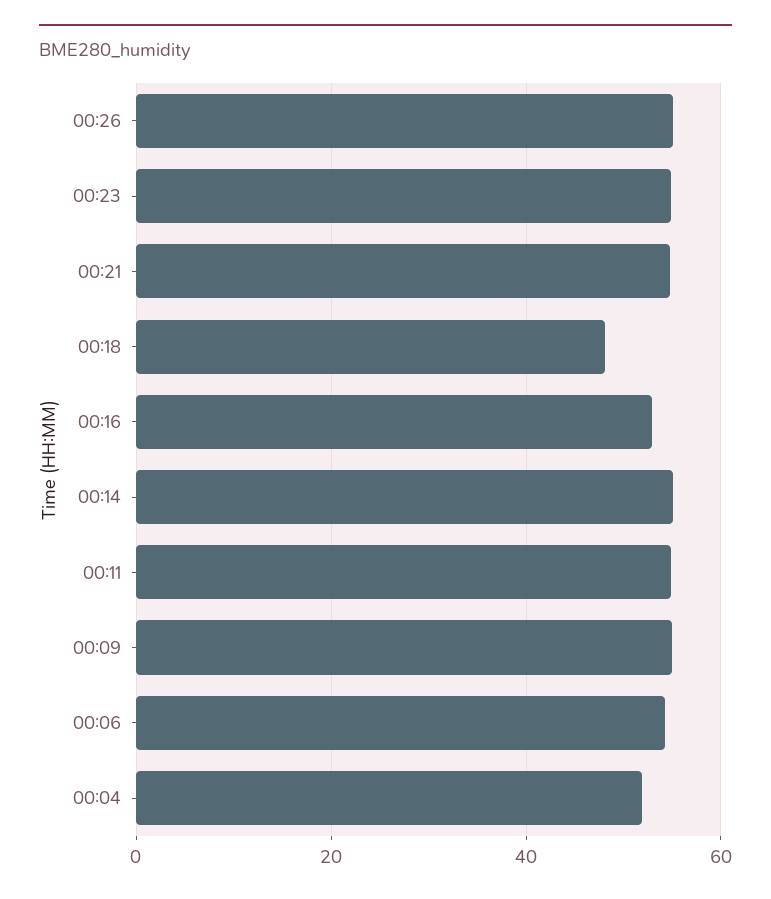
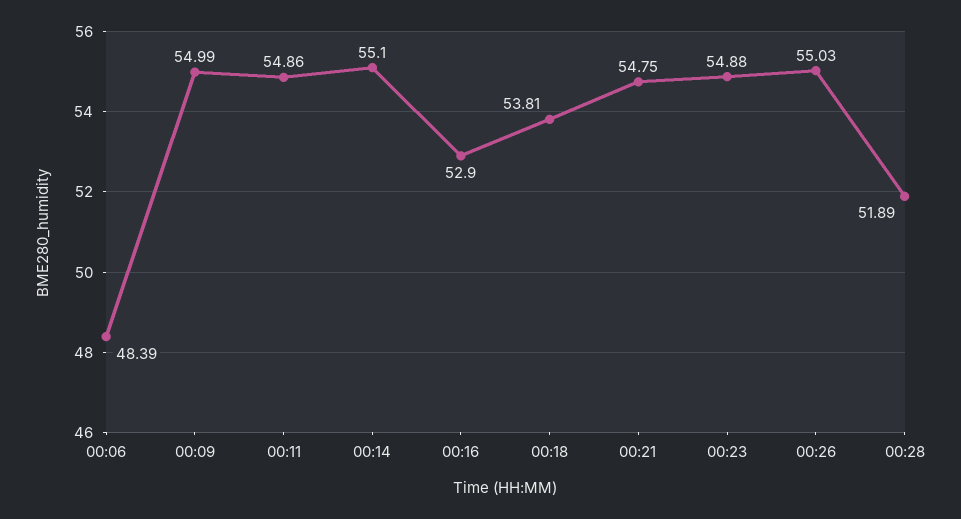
00:18: 48 -> 53.81
00:06: 54 -> 48.39
00:04: 52 -> none
00:28: none -> 51.89

